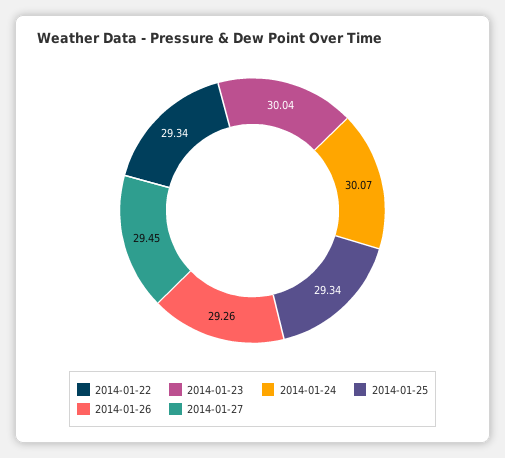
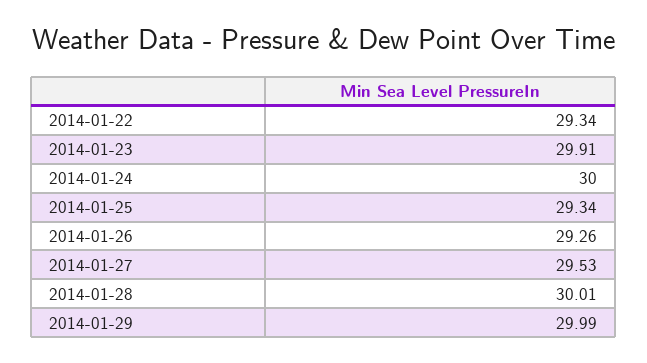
2014-01-23: 30.04 -> 29.91
2014-01-24: 30.07 -> 30
2014-01-27: 29.45 -> 29.53
2014-01-28: none -> 30.01
2014-01-29: none -> 29.99

